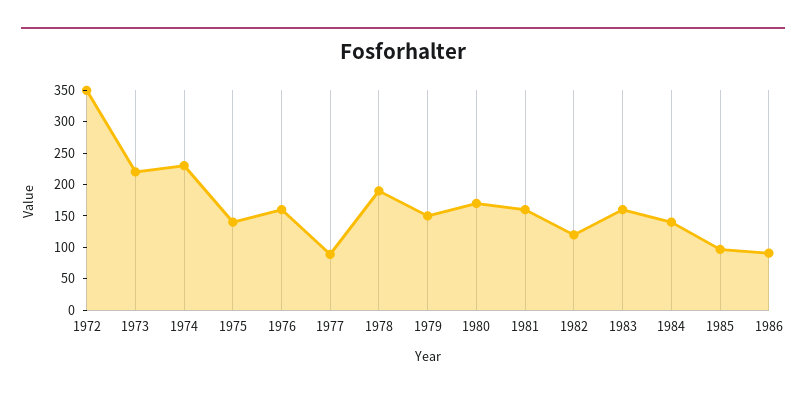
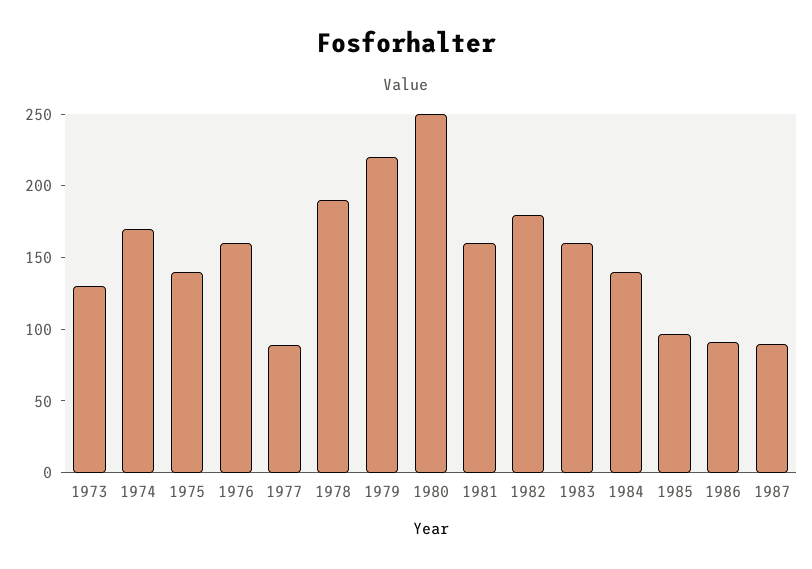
1972: 350 -> none
1973: 225 -> 130
1974: 225 -> 170
1979: 150 -> 220
1980: 175 -> 250
1982: 125 -> 180
1987: none -> 90

